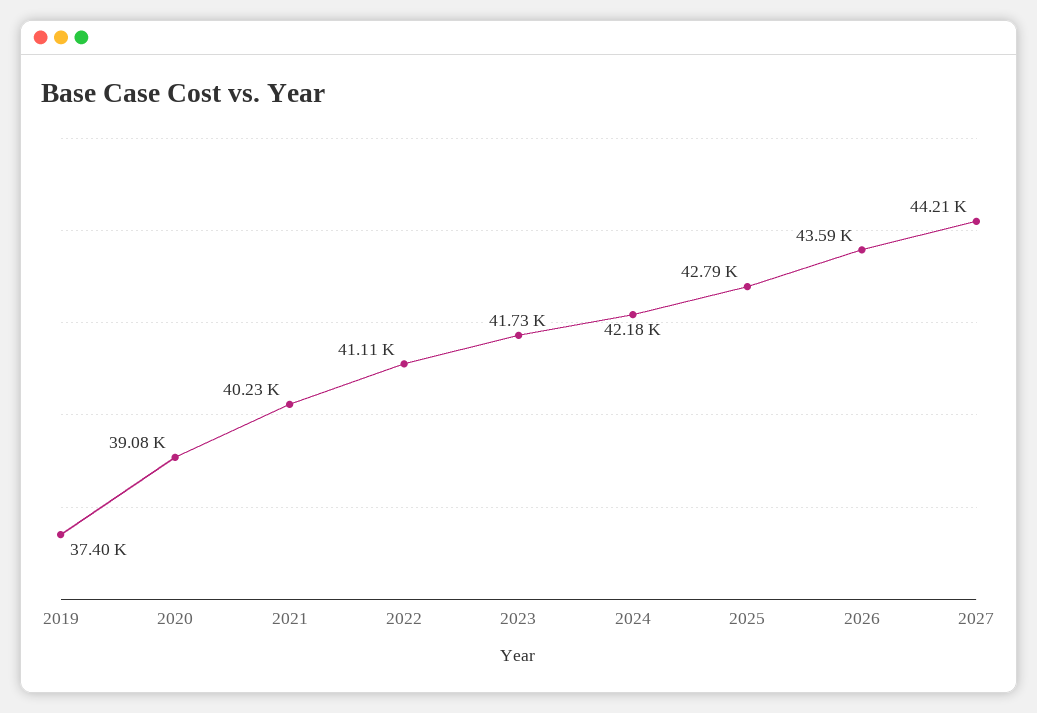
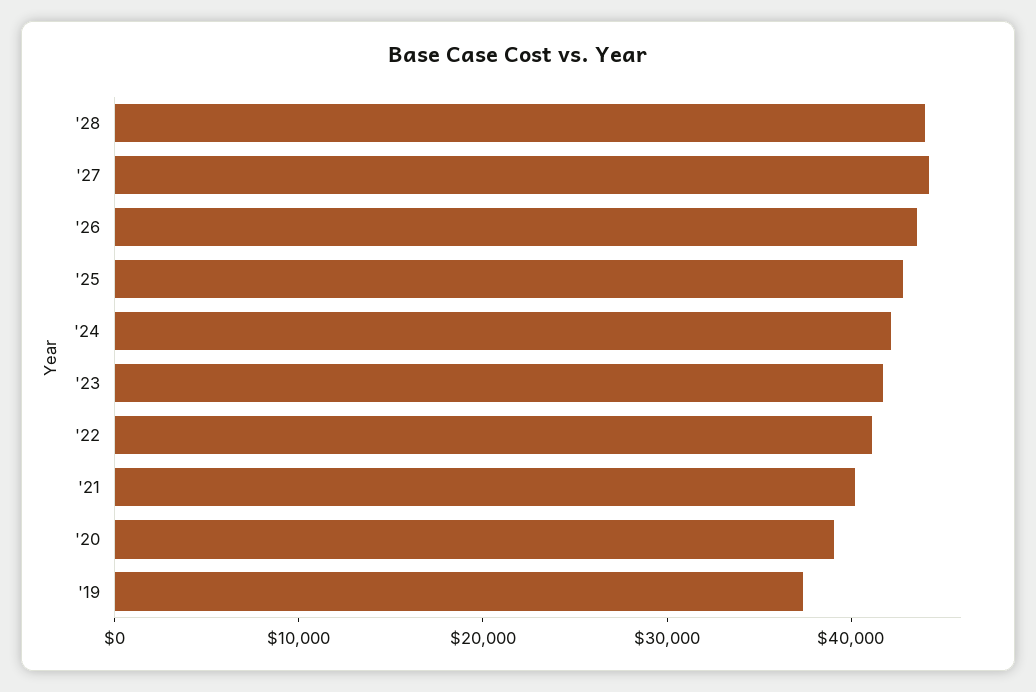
'28: none -> 44000

